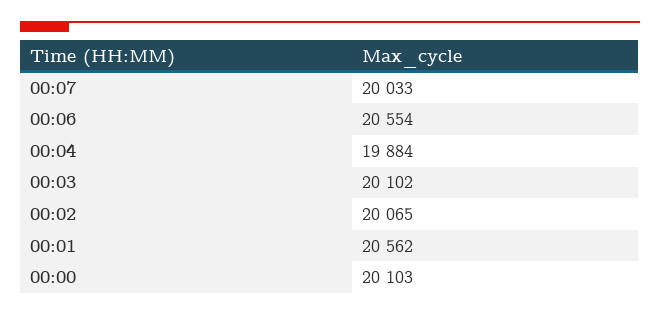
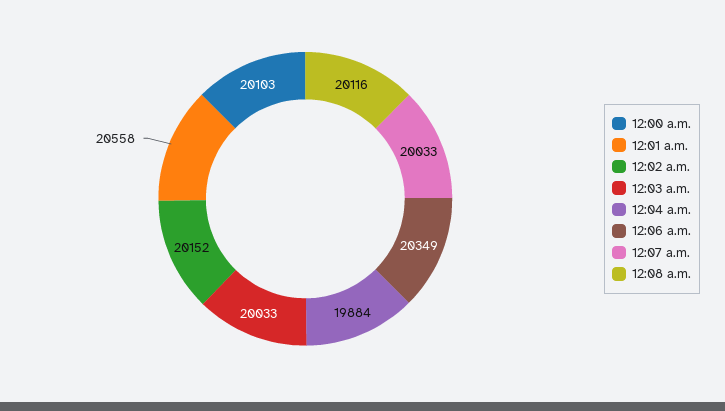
00:06: 20554 -> 20349
00:03: 20102 -> 20033
00:02: 20065 -> 20152
00:01: 20562 -> 20558
12:08 a.m.: none -> 20116

